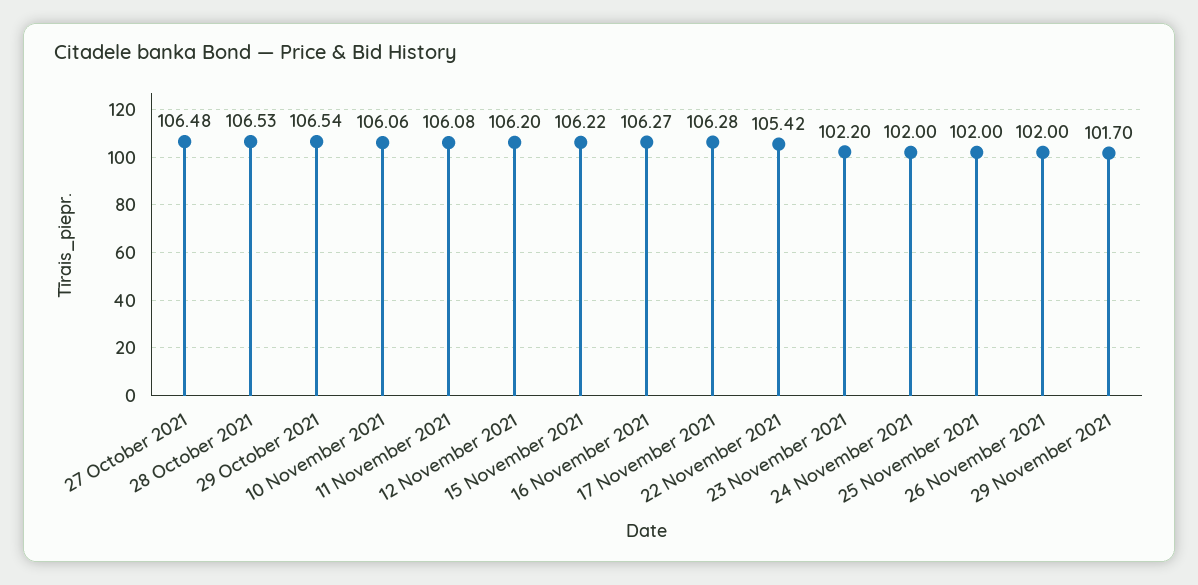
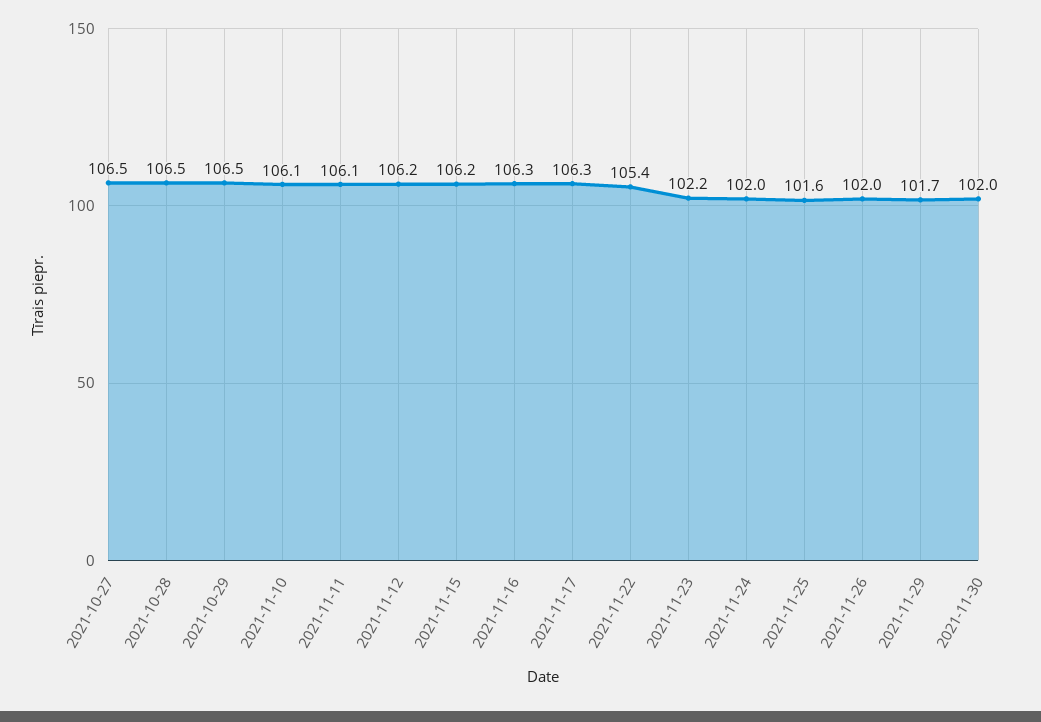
25 November 2021: 102 -> 101.6
2021-11-30: none -> 102

